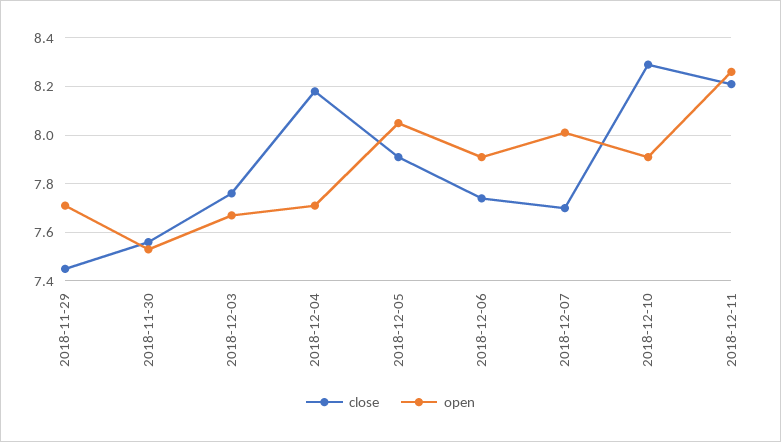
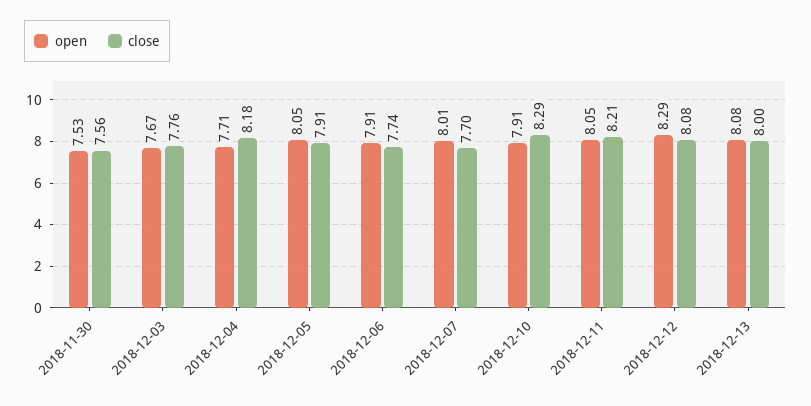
close, 2018-11-29: 7.45 -> none
open, 2018-11-29: 7.7 -> none
open, 2018-12-11: 8.25 -> 8.05
open, 2018-12-12: none -> 8.29
close, 2018-12-12: none -> 8.08
open, 2018-12-13: none -> 8.08
close, 2018-12-13: none -> 8

